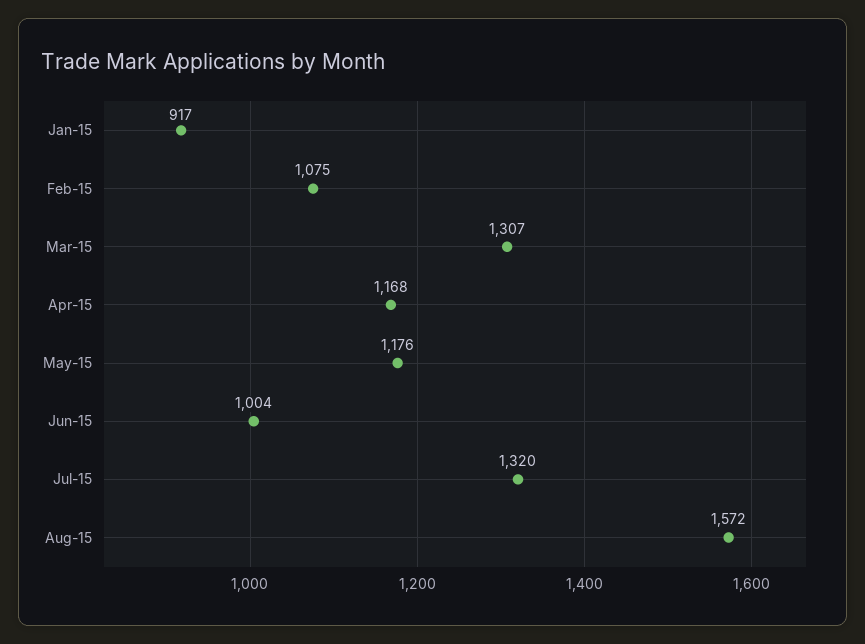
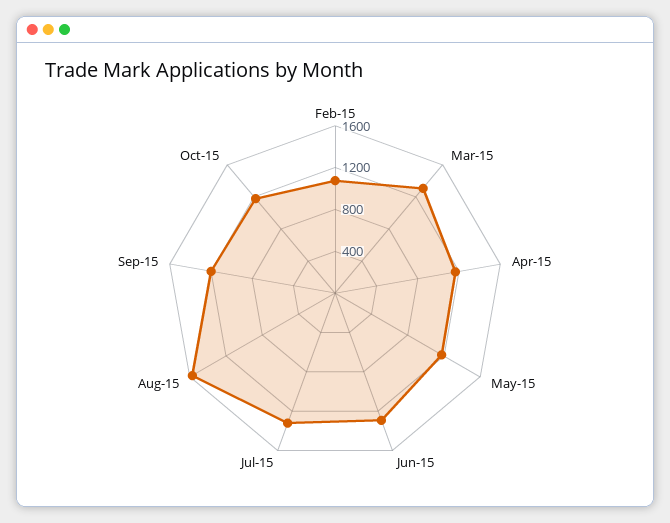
Jan-15: 917 -> none
Jun-15: 1004 -> 1300
Sep-15: none -> 1200
Oct-15: none -> 1200

